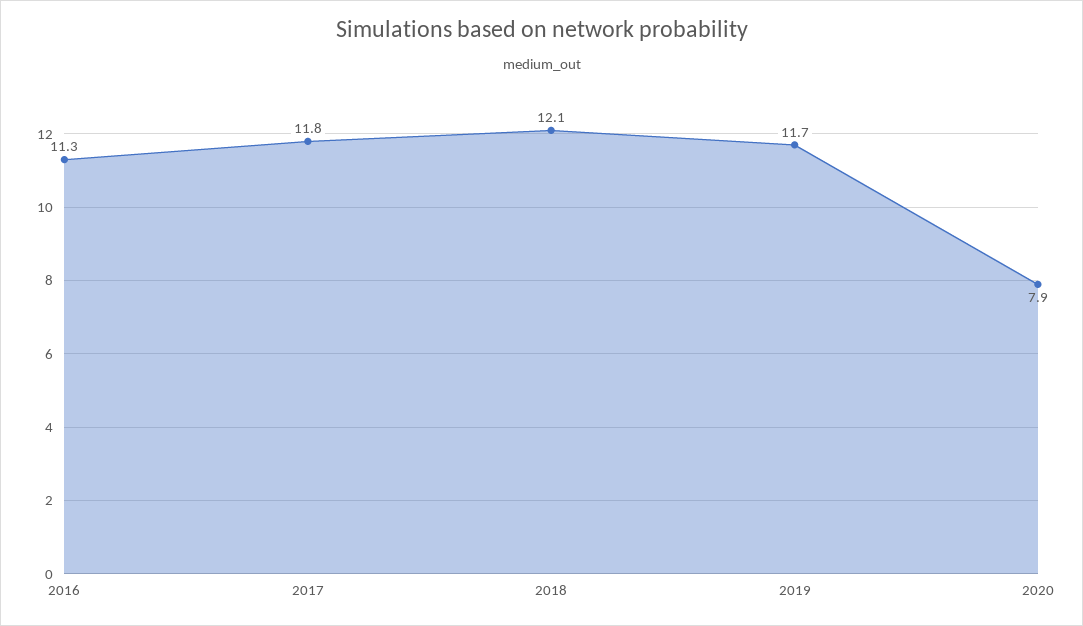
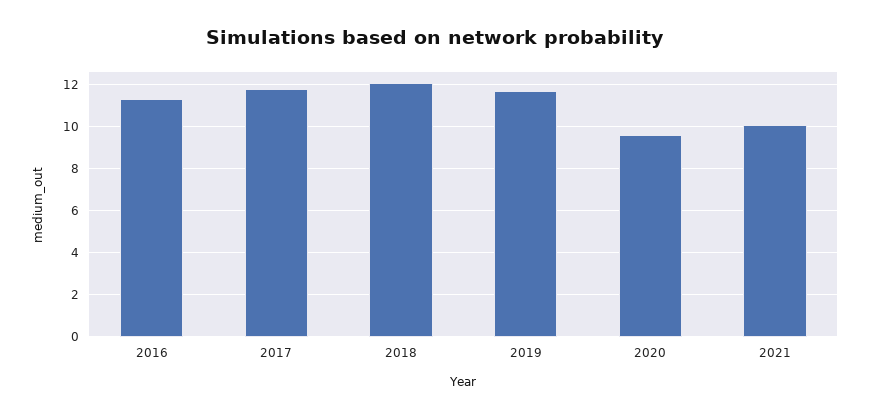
2020: 7.9 -> 9.5
2021: none -> 10

